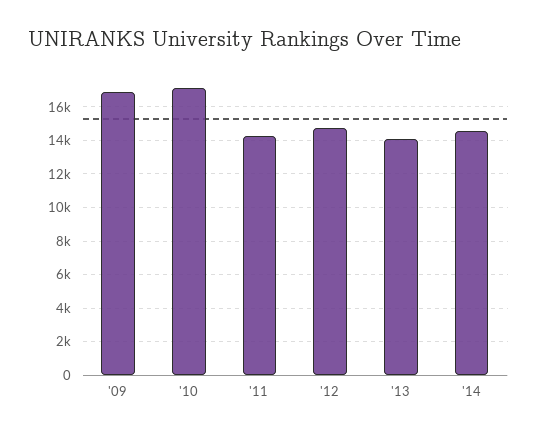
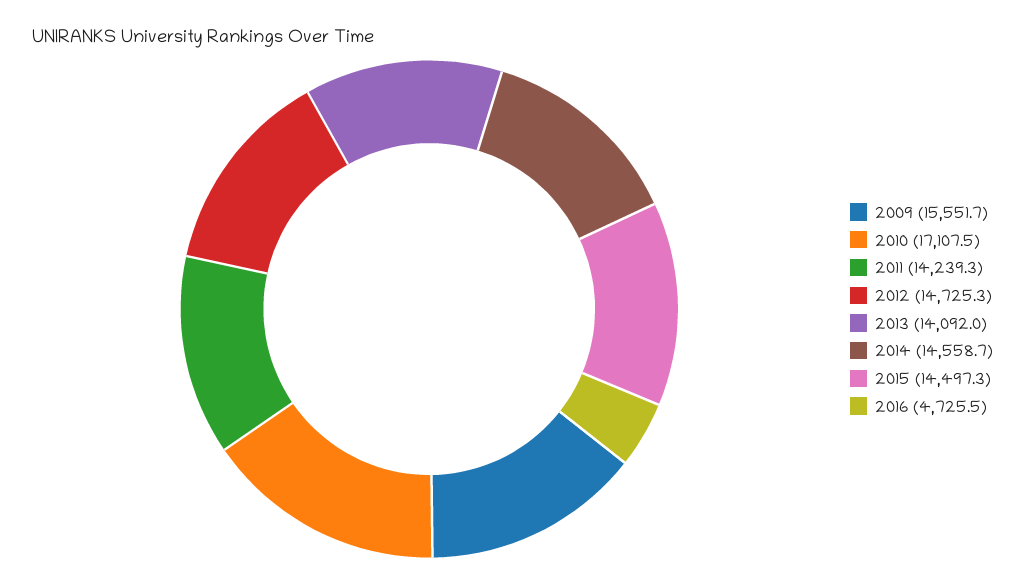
'09: 17000 -> 15551.7
2015: none -> 14497.3
2016: none -> 4725.5

